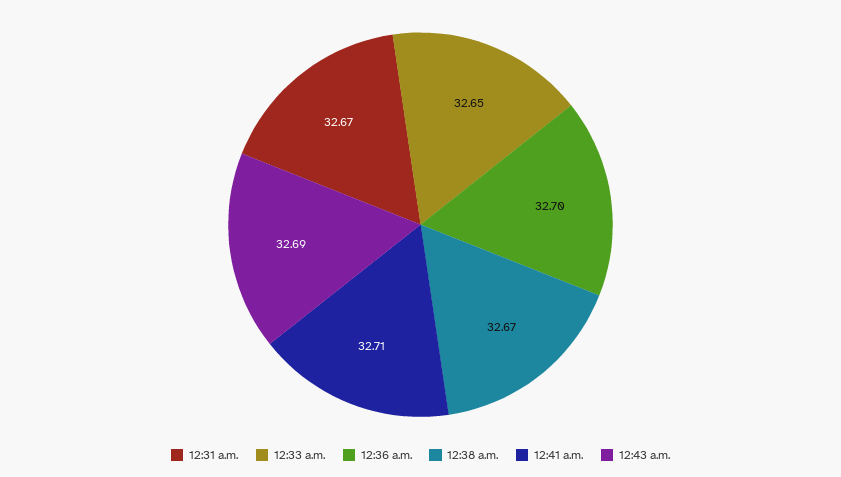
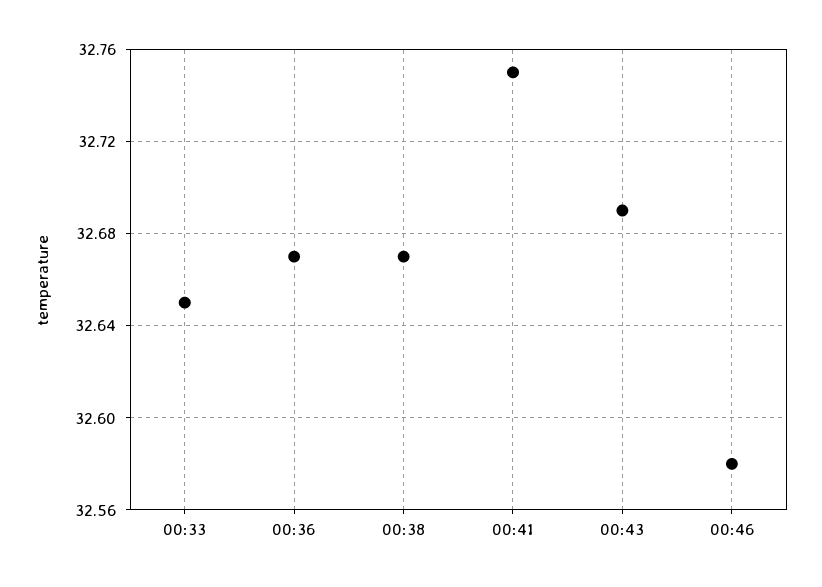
12:31 a.m.: 32.67 -> none
12:36 a.m.: 32.7 -> 32.67
12:41 a.m.: 32.71 -> 32.75
00:46: none -> 32.58

